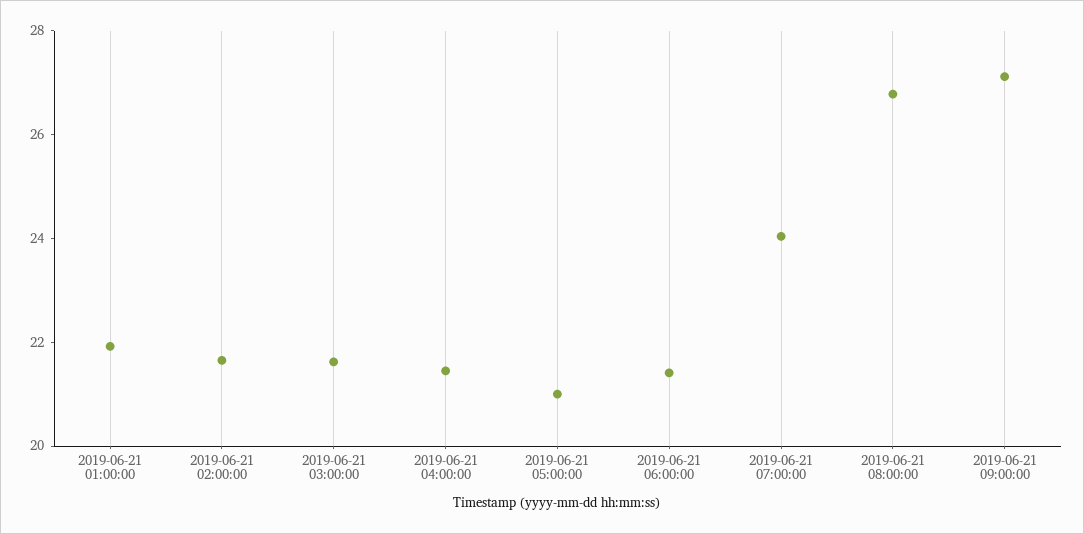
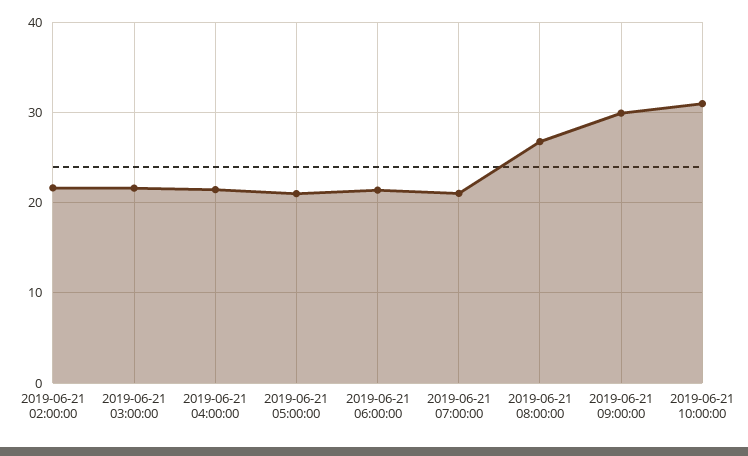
2019-06-21 01:00:00: 22 -> none
2019-06-21 07:00:00: 24 -> 21
2019-06-21 09:00:00: 27 -> 30
2019-06-21 10:00:00: none -> 31

